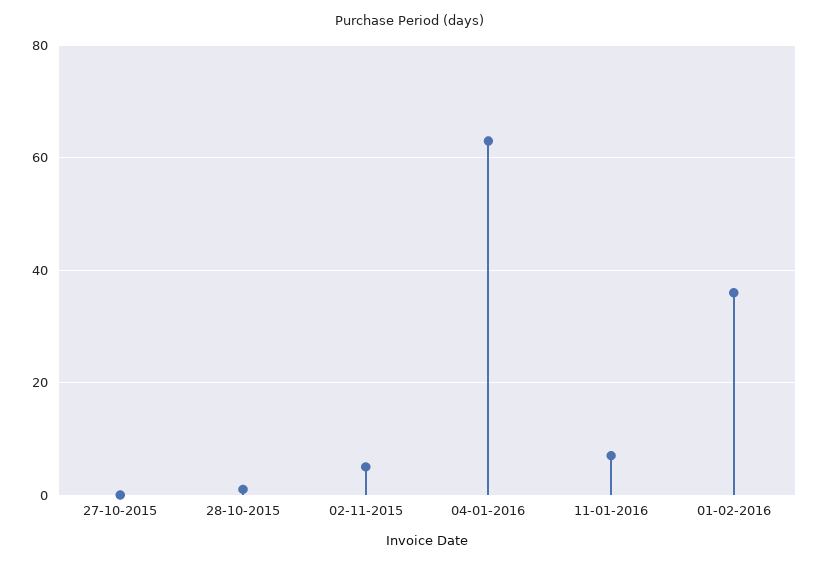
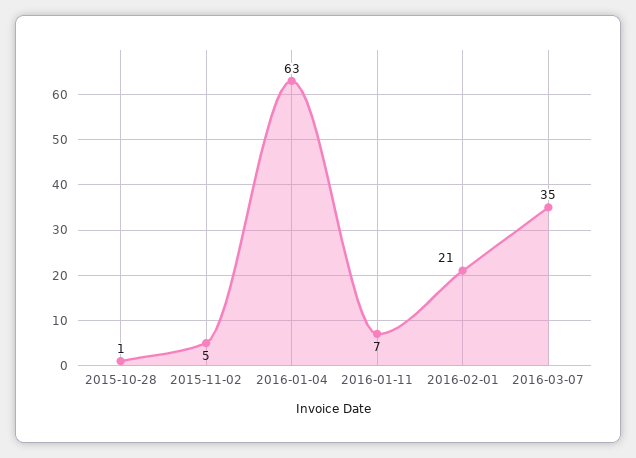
27-10-2015: 0 -> none
01-02-2016: 35 -> 21
2016-03-07: none -> 35

